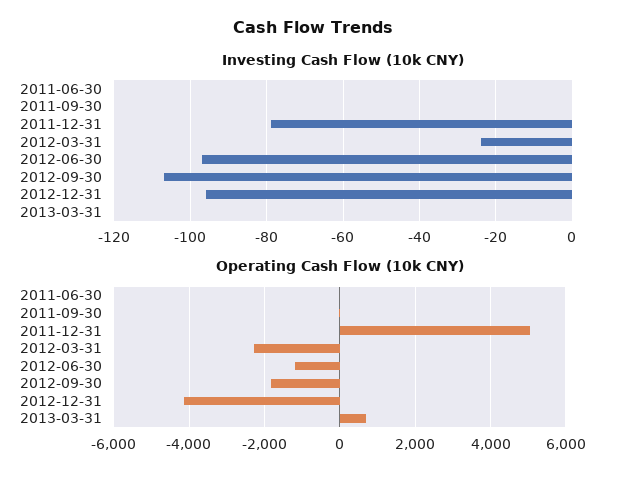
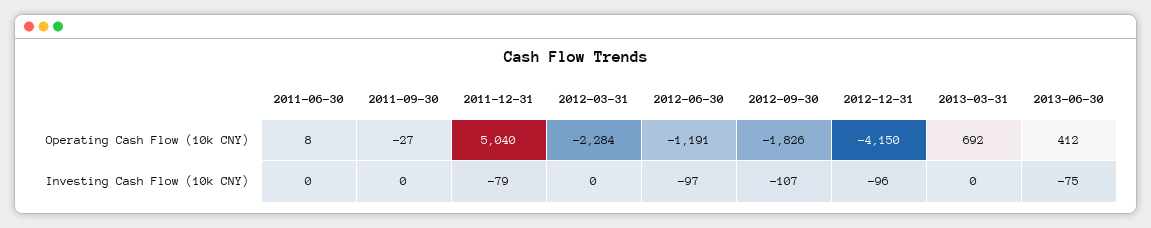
Investing Cash Flow (10k CNY), 2012-03-31: -25 -> 0
Operating Cash Flow (10k CNY), 2013-06-30: none -> 412
Investing Cash Flow (10k CNY), 2013-06-30: none -> -75

